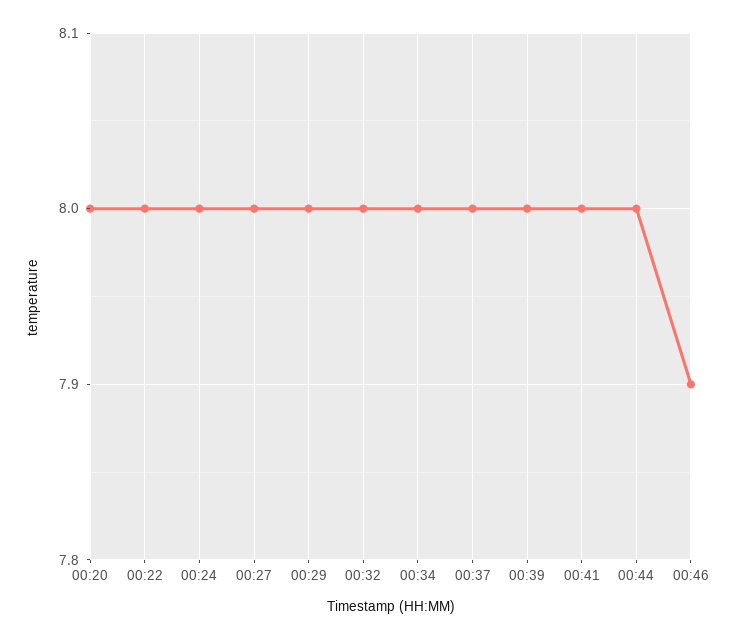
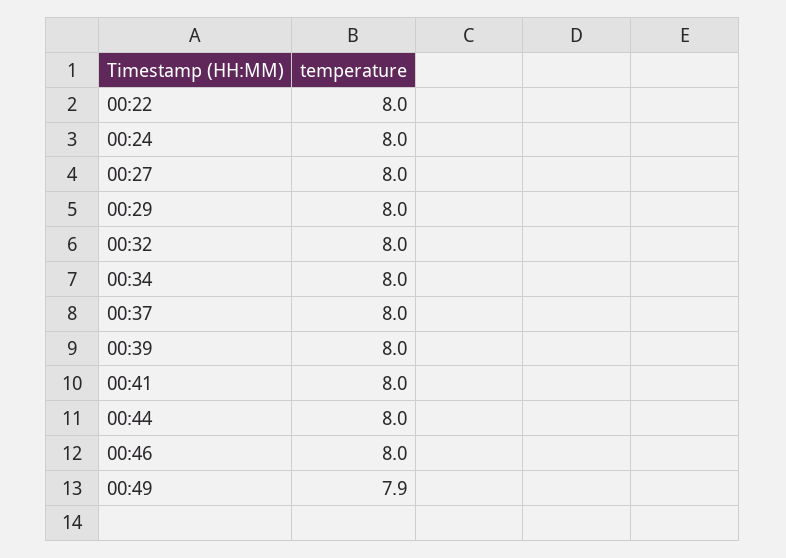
00:20: 8 -> none
00:46: 7.9 -> 8
00:49: none -> 7.9

